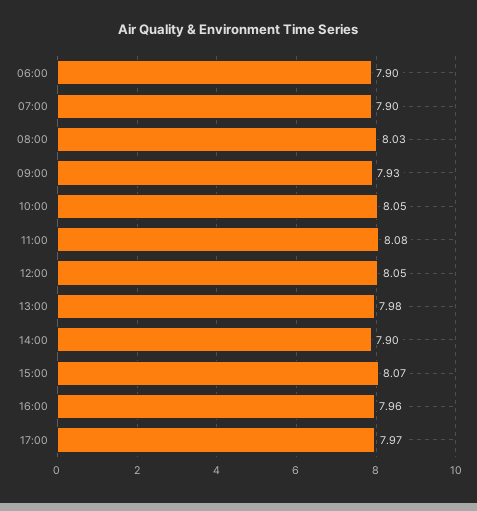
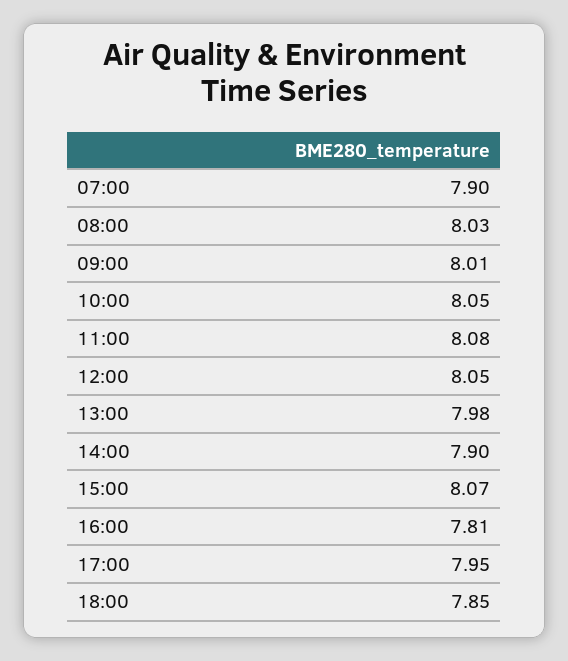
06:00: 7.9 -> none
09:00: 7.93 -> 8.01
16:00: 7.96 -> 7.81
17:00: 7.97 -> 7.95
18:00: none -> 7.85

